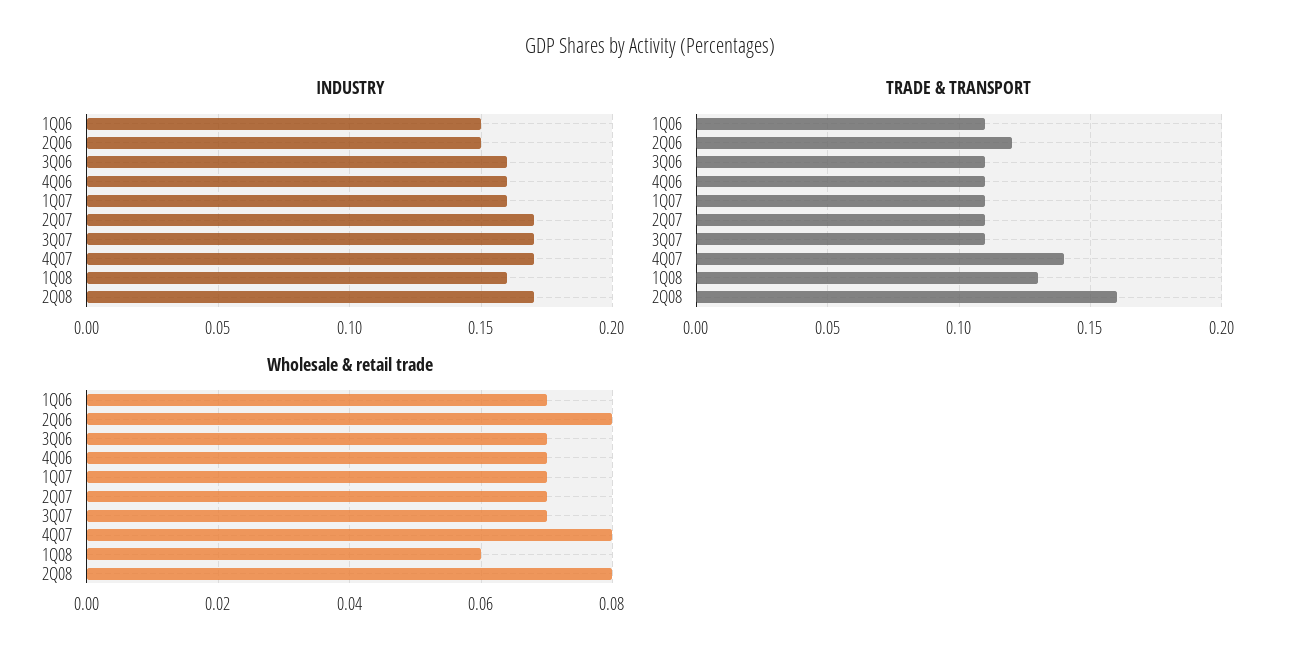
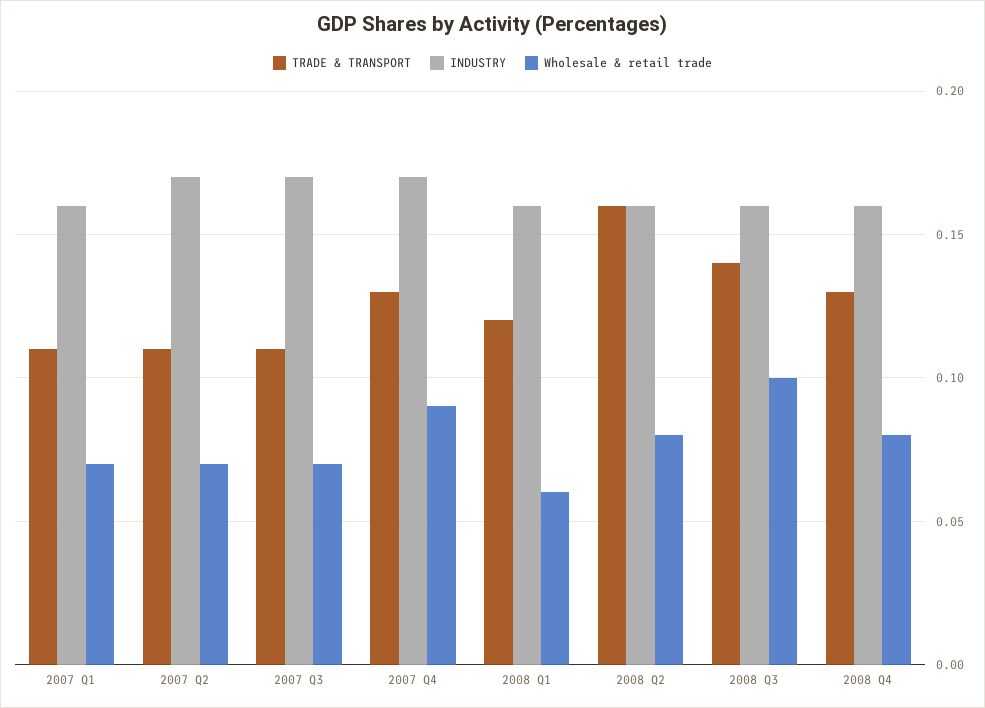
INDUSTRY, 1Q06: 0.15 -> none
INDUSTRY, 2Q06: 0.15 -> none
INDUSTRY, 3Q06: 0.16 -> none
INDUSTRY, 4Q06: 0.16 -> none
INDUSTRY, 2Q08: 0.17 -> 0.16
TRADE & TRANSPORT, 1Q06: 0.11 -> none
TRADE & TRANSPORT, 2Q06: 0.12 -> none
TRADE & TRANSPORT, 3Q06: 0.11 -> none
TRADE & TRANSPORT, 4Q06: 0.11 -> none
TRADE & TRANSPORT, 4Q07: 0.14 -> 0.13
TRADE & TRANSPORT, 1Q08: 0.13 -> 0.12
Wholesale & retail trade, 1Q06: 0.07 -> none
Wholesale & retail trade, 2Q06: 0.08 -> none
Wholesale & retail trade, 3Q06: 0.07 -> none
Wholesale & retail trade, 4Q06: 0.07 -> none
Wholesale & retail trade, 4Q07: 0.08 -> 0.09
TRADE & TRANSPORT, 2008 Q3: none -> 0.14
INDUSTRY, 2008 Q3: none -> 0.16
Wholesale & retail trade, 2008 Q3: none -> 0.1
TRADE & TRANSPORT, 2008 Q4: none -> 0.13
INDUSTRY, 2008 Q4: none -> 0.16
Wholesale & retail trade, 2008 Q4: none -> 0.08

